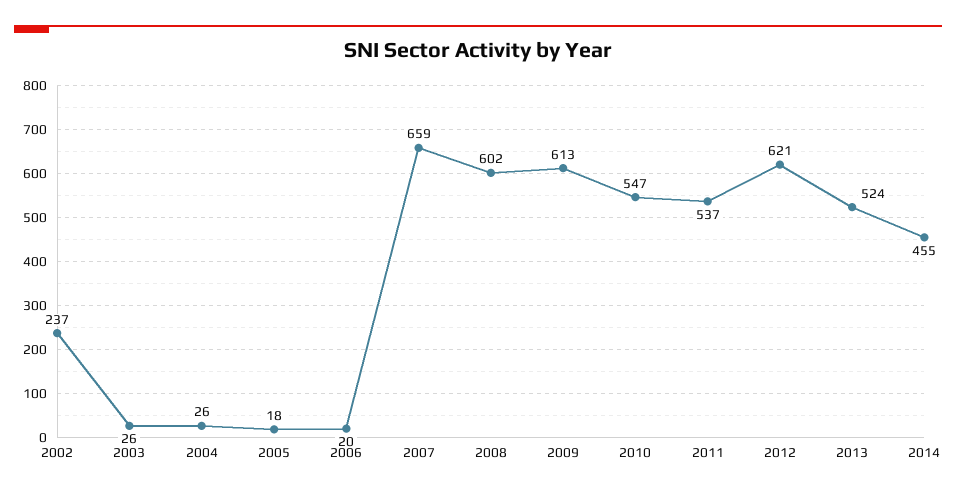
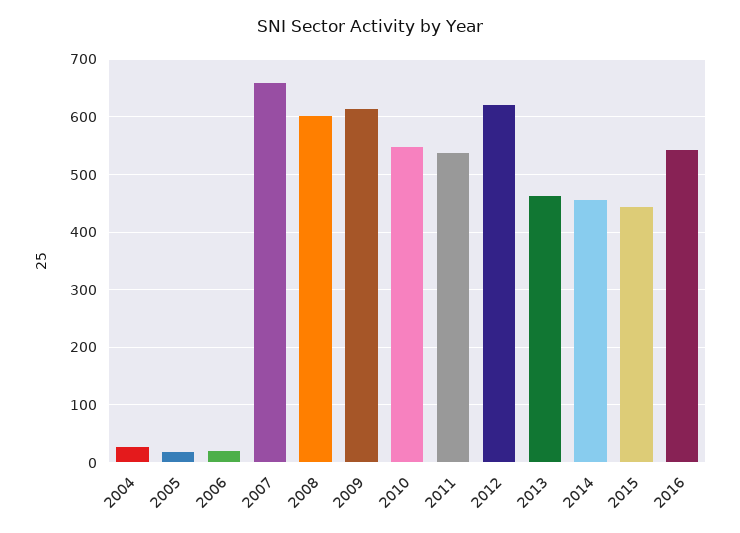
2002: 237 -> none
2003: 26 -> none
2013: 524 -> 460
2015: none -> 440
2016: none -> 540

